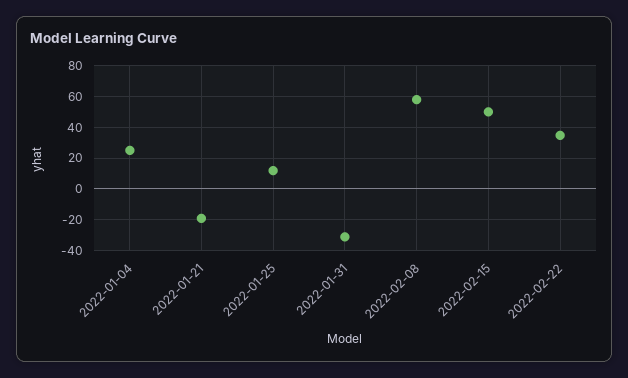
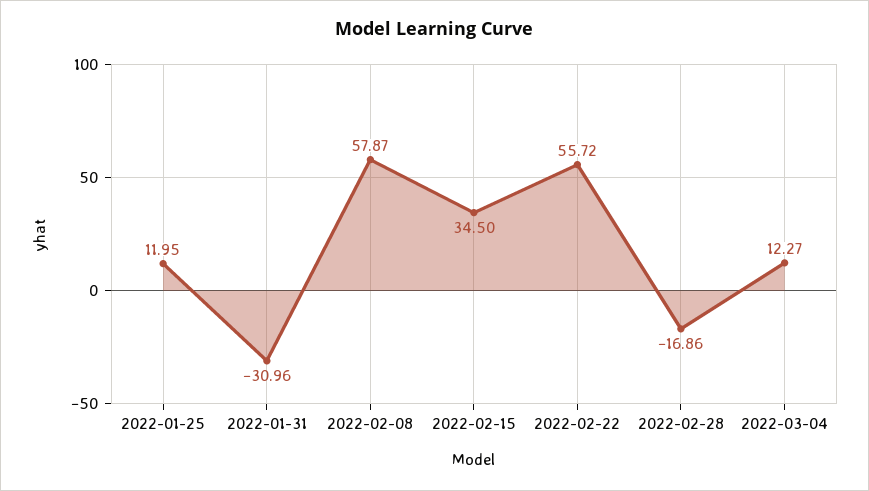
2022-01-04: 25 -> none
2022-01-21: -20 -> none
2022-02-15: 50 -> 34.5
2022-02-22: 35 -> 55.72
2022-02-28: none -> -16.86
2022-03-04: none -> 12.27

